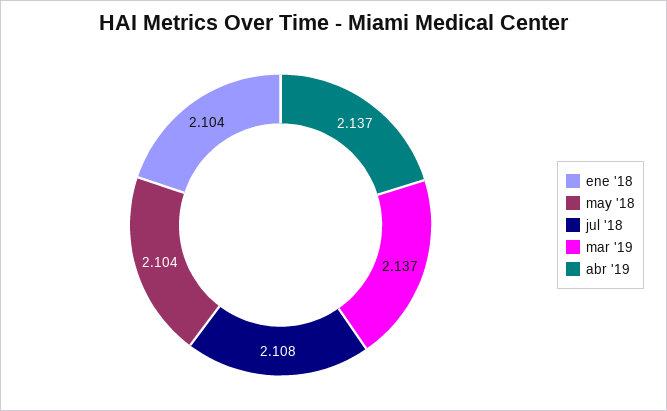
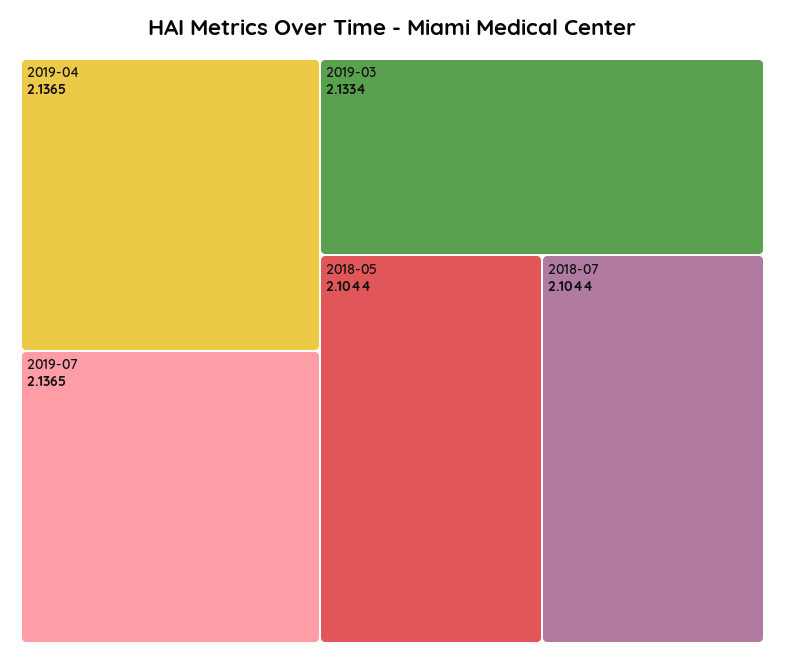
ene '18: 2.104 -> none
jul '18: 2.108 -> 2.1044
mar '19: 2.137 -> 2.1334
2019-07: none -> 2.1365

